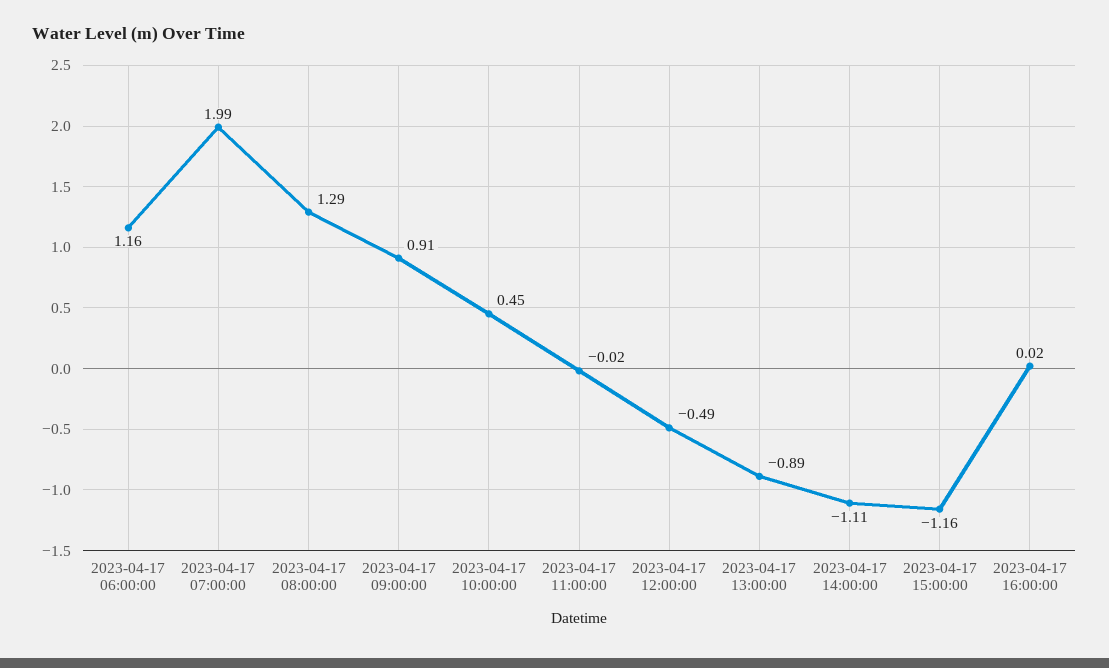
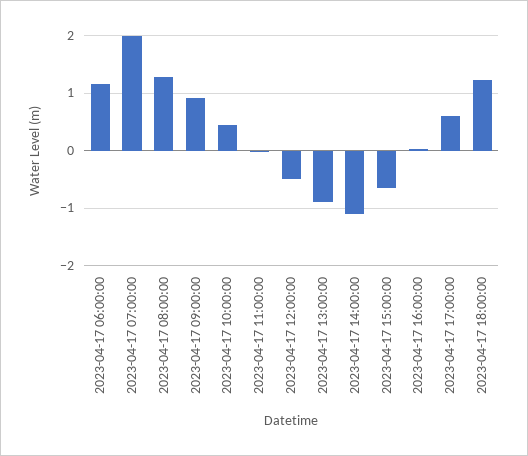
2023-04-17 15:00:00: -1.16 -> -0.6
2023-04-17 17:00:00: none -> 0.6
2023-04-17 18:00:00: none -> 1.2

